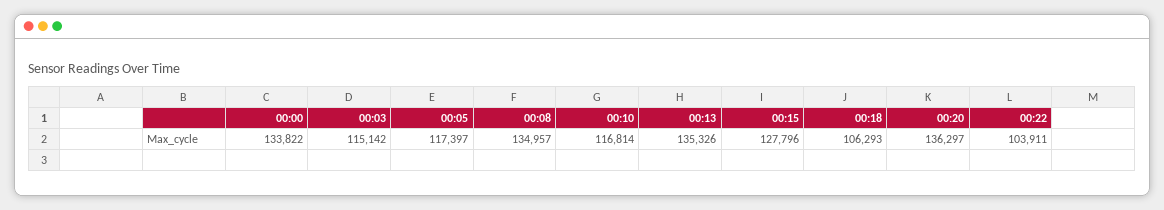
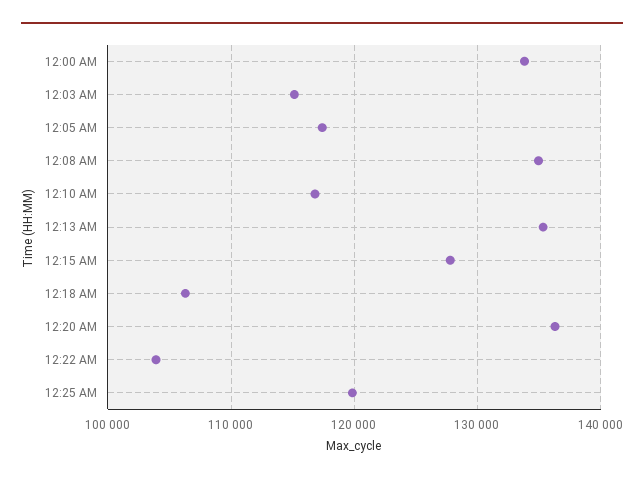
12:25 AM: none -> 120000

